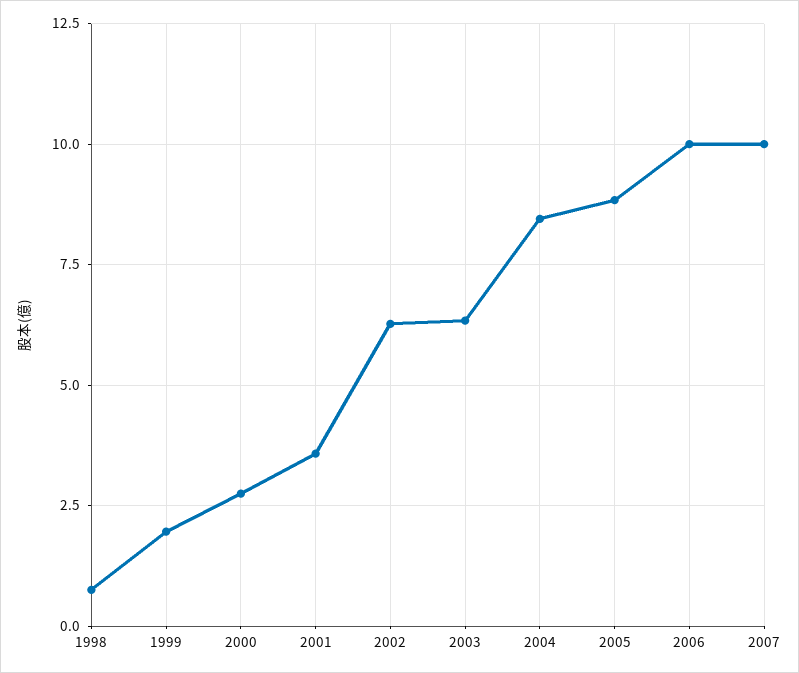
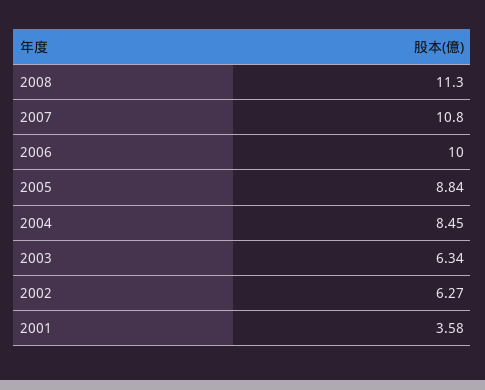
1998: 0.75 -> none
1999: 2 -> none
2000: 2.75 -> none
2007: 10 -> 10.8
2008: none -> 11.3

